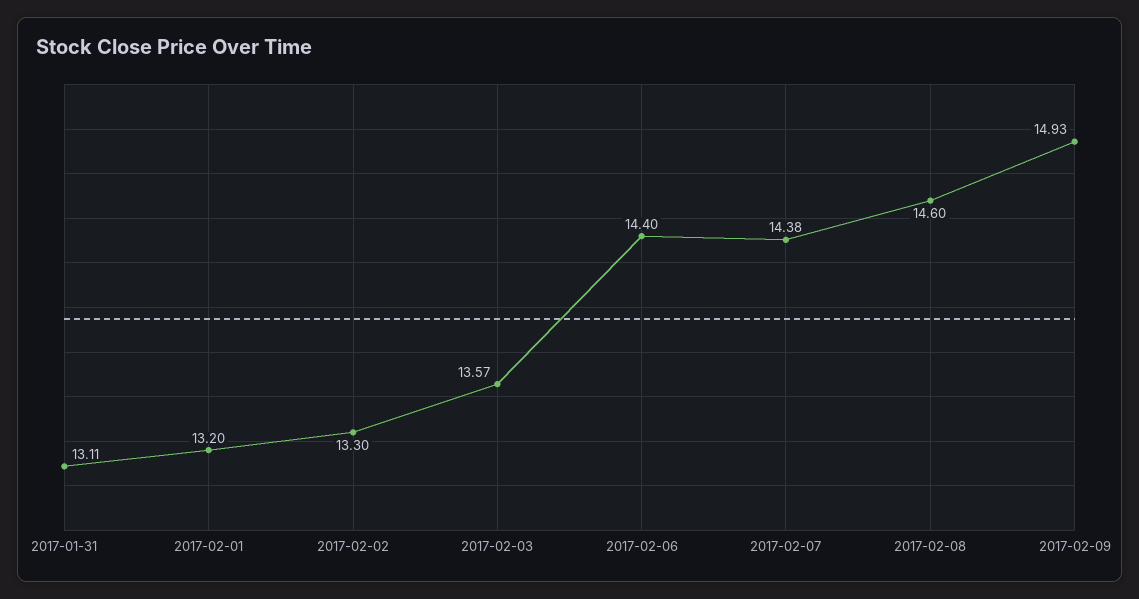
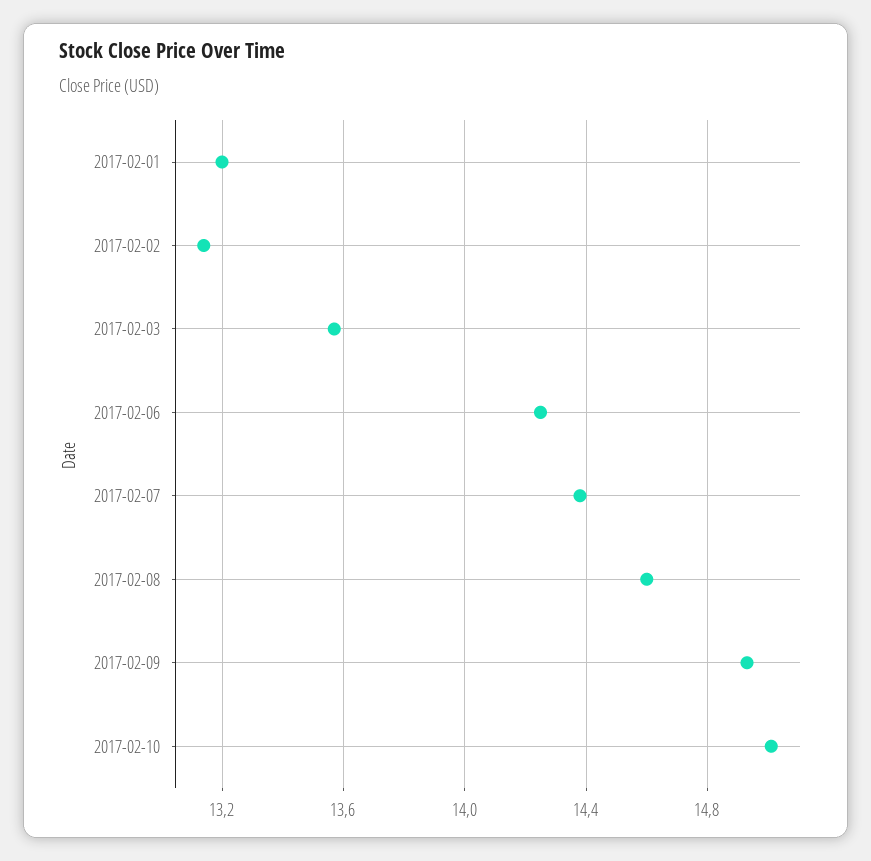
2017-01-31: 13.11 -> none
2017-02-02: 13.3 -> 13.15
2017-02-06: 14.4 -> 14.25
2017-02-10: none -> 15

